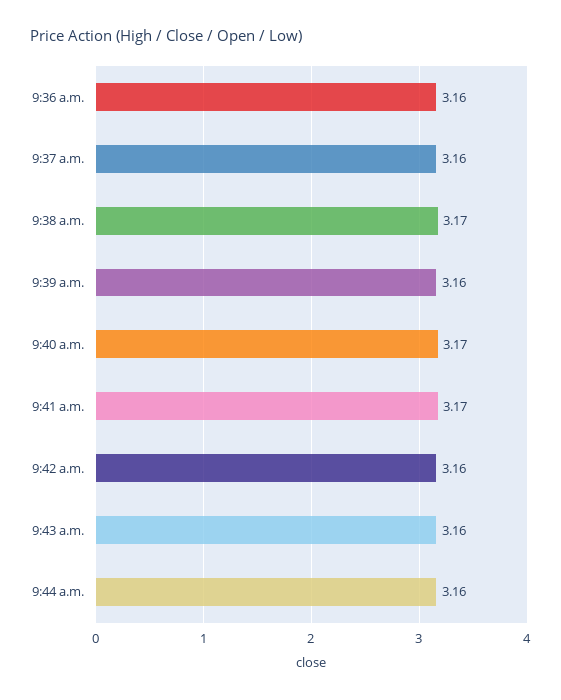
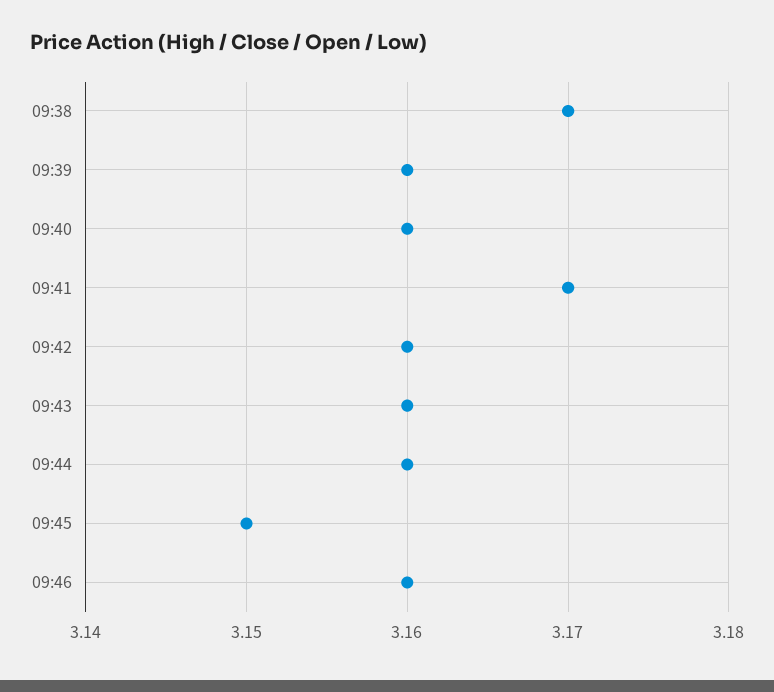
9:36 a.m.: 3.16 -> none
9:37 a.m.: 3.16 -> none
9:40 a.m.: 3.17 -> 3.16
09:45: none -> 3.15
09:46: none -> 3.16

